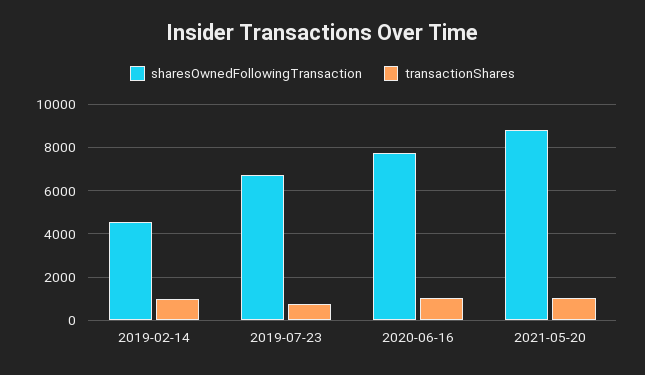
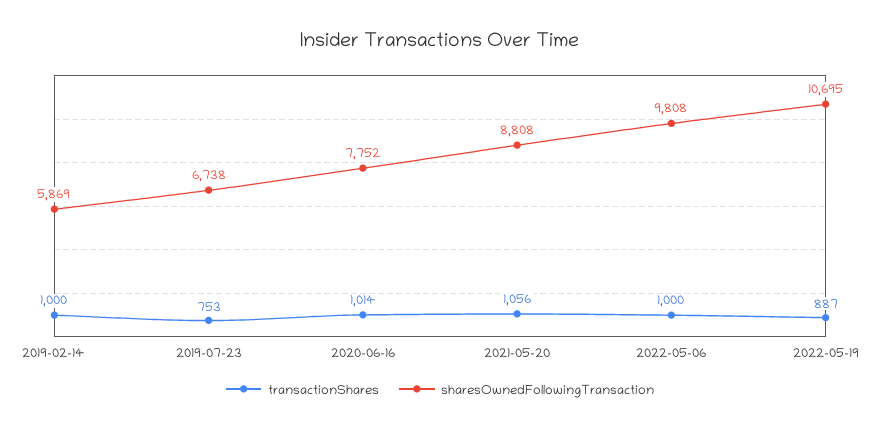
sharesOwnedFollowingTransaction, 2019-02-14: 4500 -> 5869
transactionShares, 2022-05-06: none -> 1000
sharesOwnedFollowingTransaction, 2022-05-06: none -> 9808
transactionShares, 2022-05-19: none -> 887
sharesOwnedFollowingTransaction, 2022-05-19: none -> 10695

